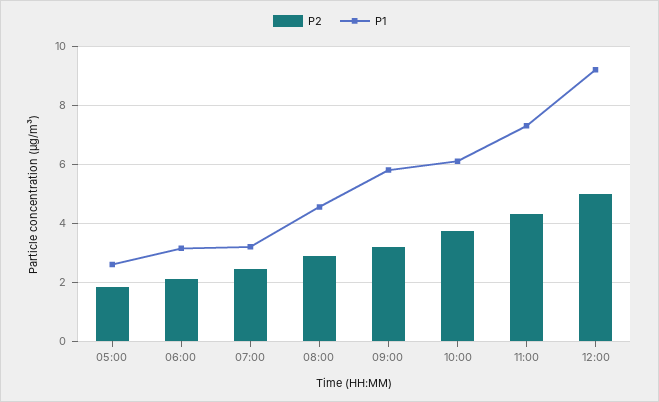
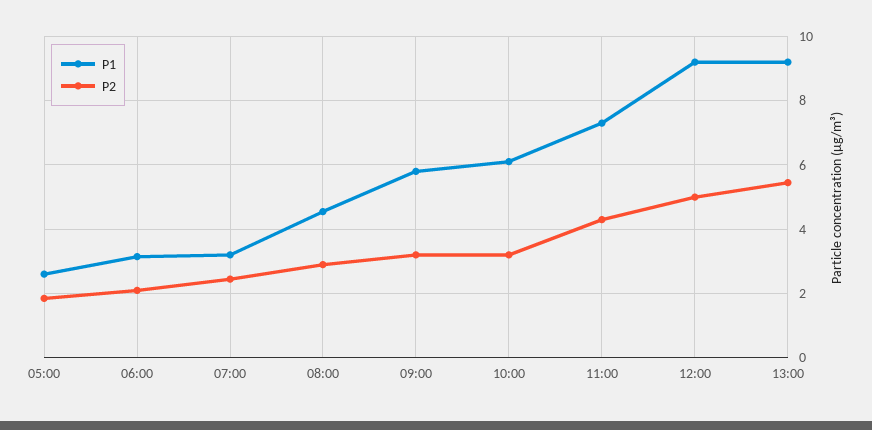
P2, 10:00: 3.75 -> 3.2
P1, 13:00: none -> 9.2
P2, 13:00: none -> 5.4

